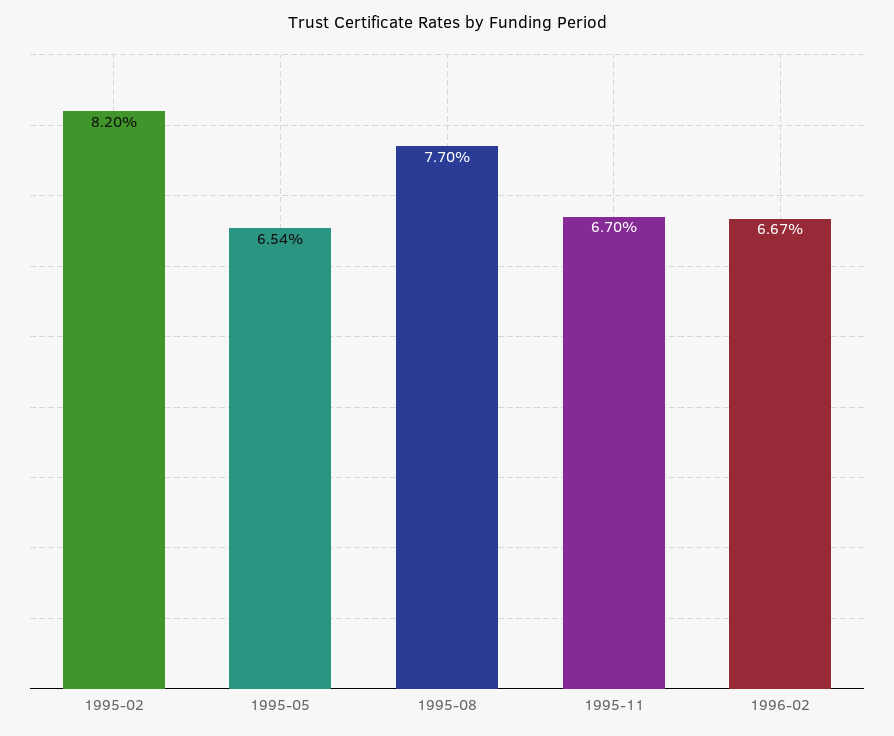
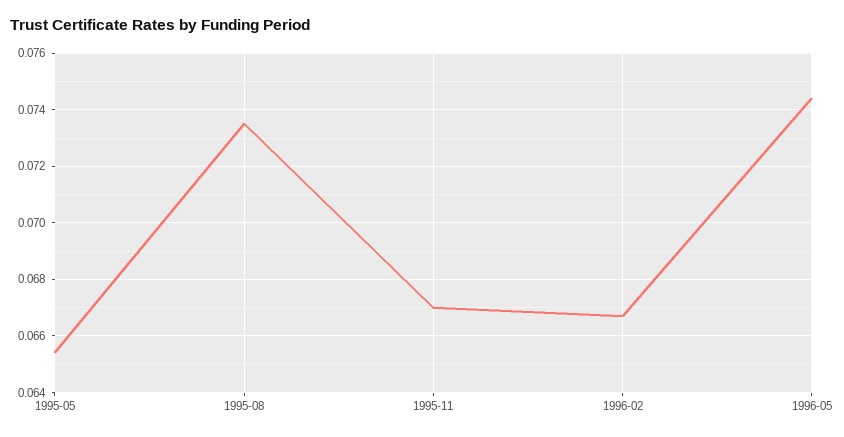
1995-02: 0.082 -> none
1995-08: 0.077 -> 0.0735
1996-05: none -> 0.0745

